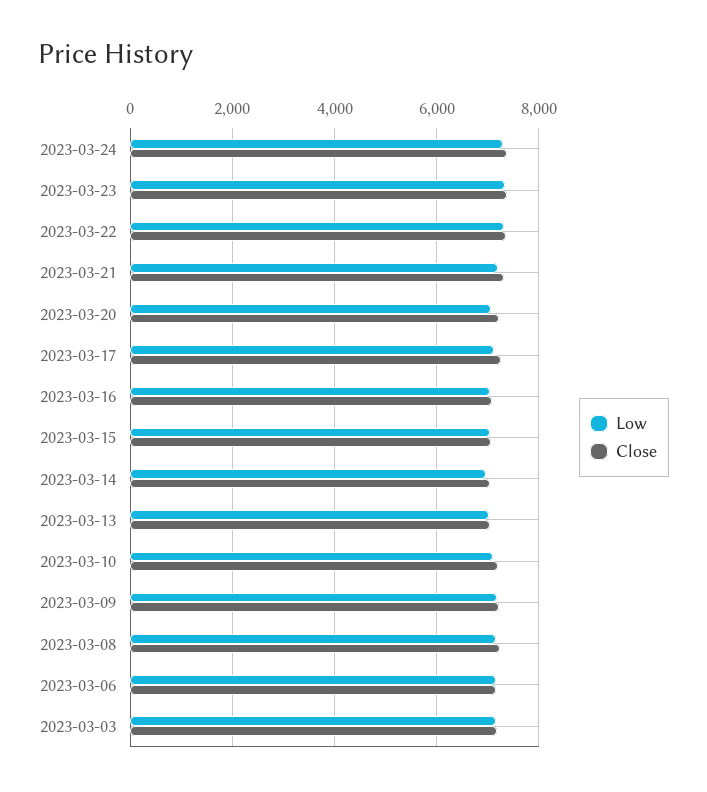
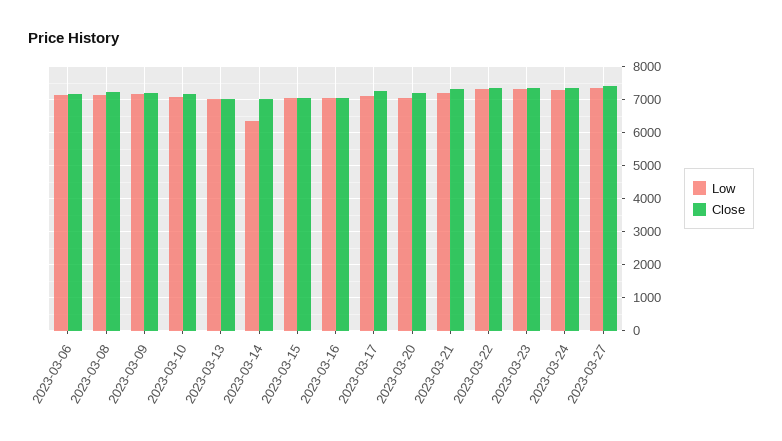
Low, 2023-03-14: 7000 -> 6400
Low, 2023-03-03: 7200 -> none
Close, 2023-03-03: 7200 -> none
Low, 2023-03-27: none -> 7400
Close, 2023-03-27: none -> 7400

